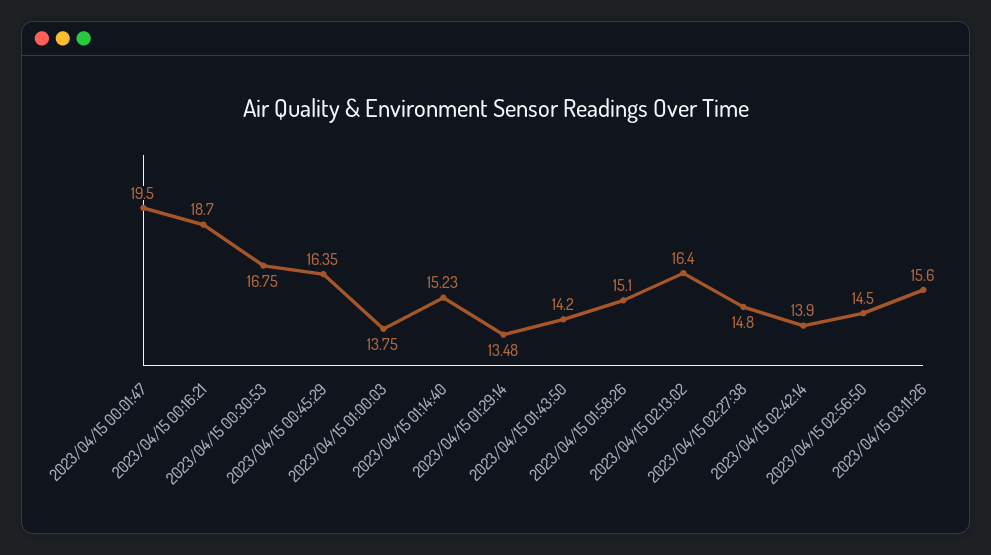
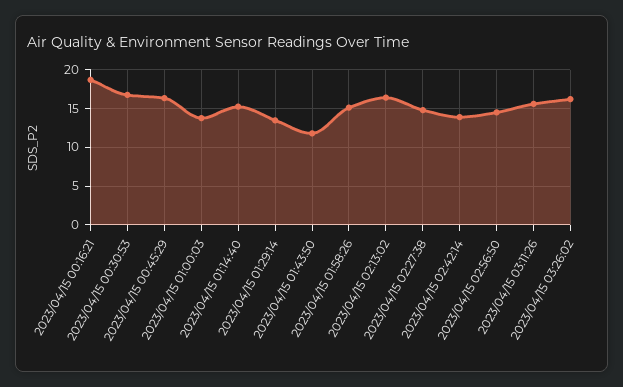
2023/04/15 00:01:47: 19.5 -> none
2023/04/15 01:43:50: 14.2 -> 12
2023/04/15 03:26:02: none -> 16

